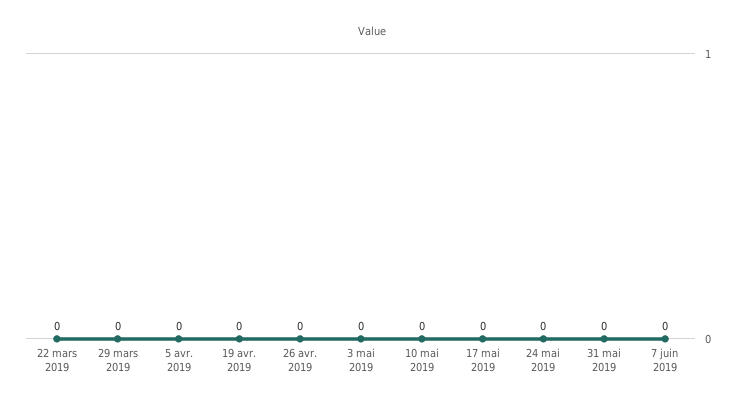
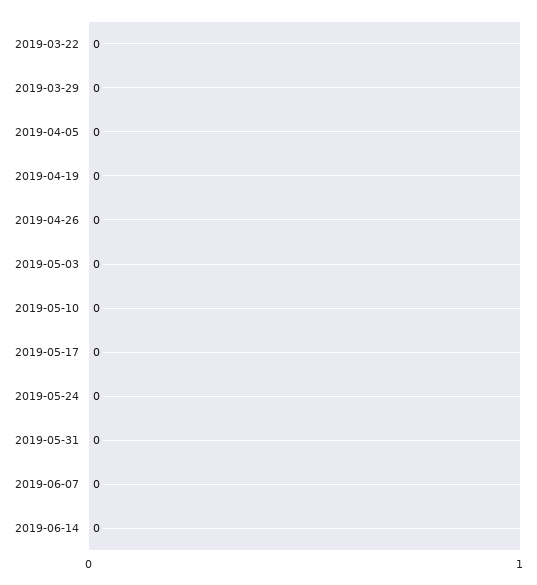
2019-06-14: none -> 0

